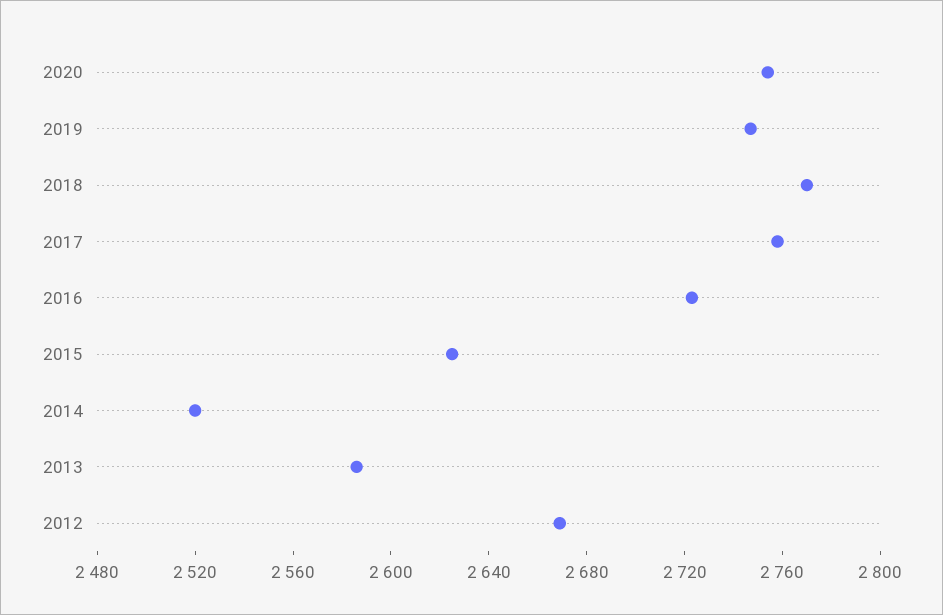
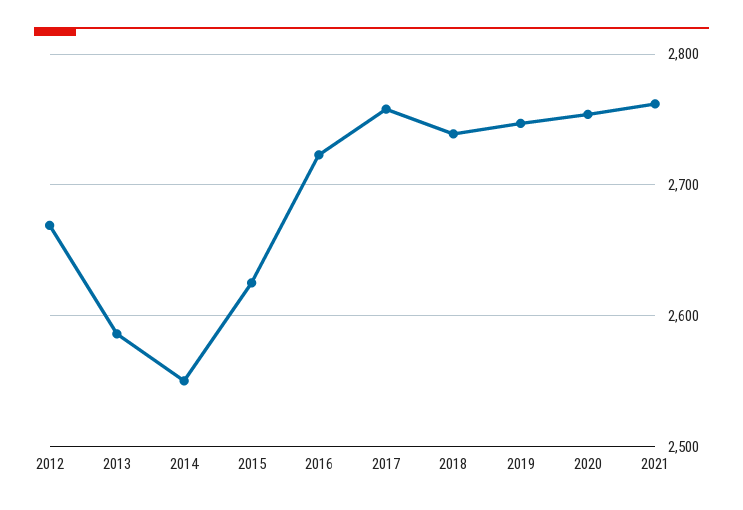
2018: 2770 -> 2740
2014: 2520 -> 2550
2021: none -> 2760

